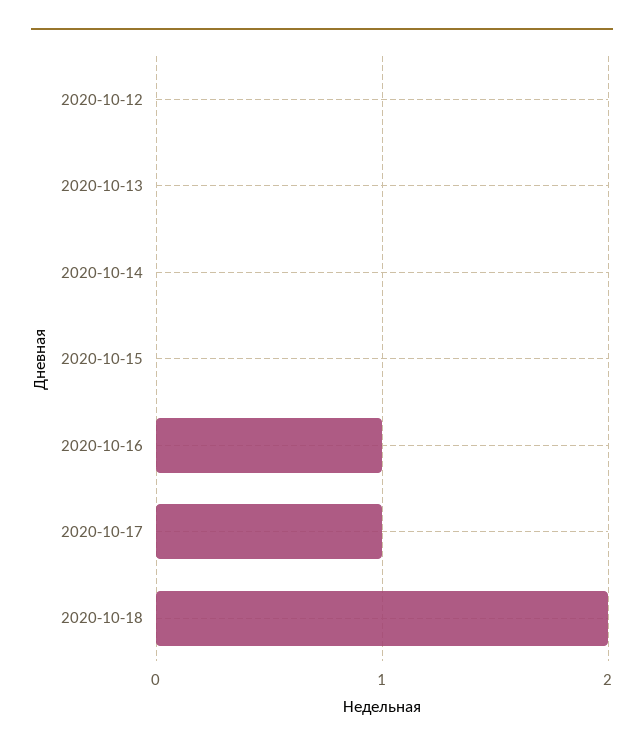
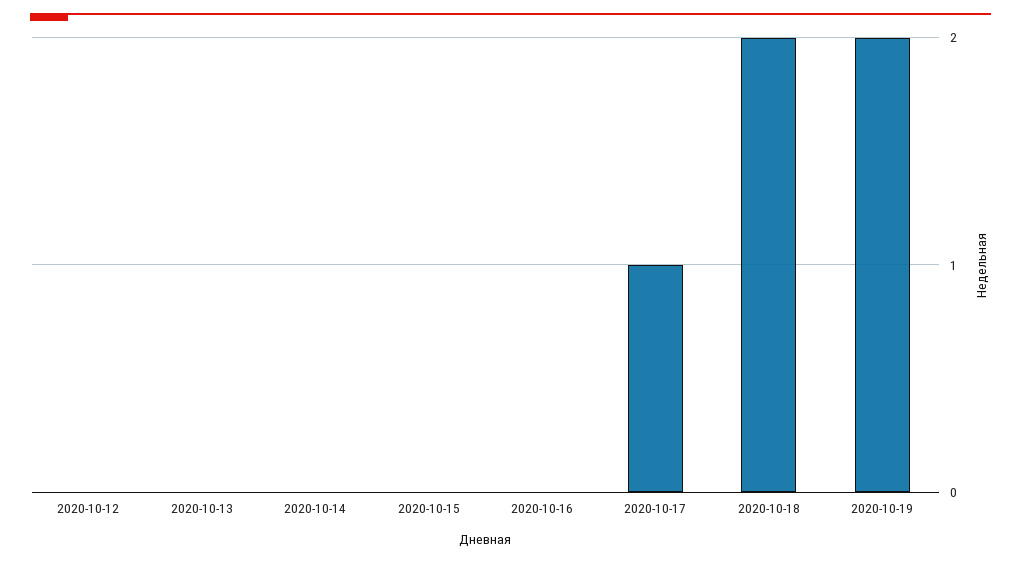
2020-10-16: 1 -> 0
2020-10-19: none -> 2

